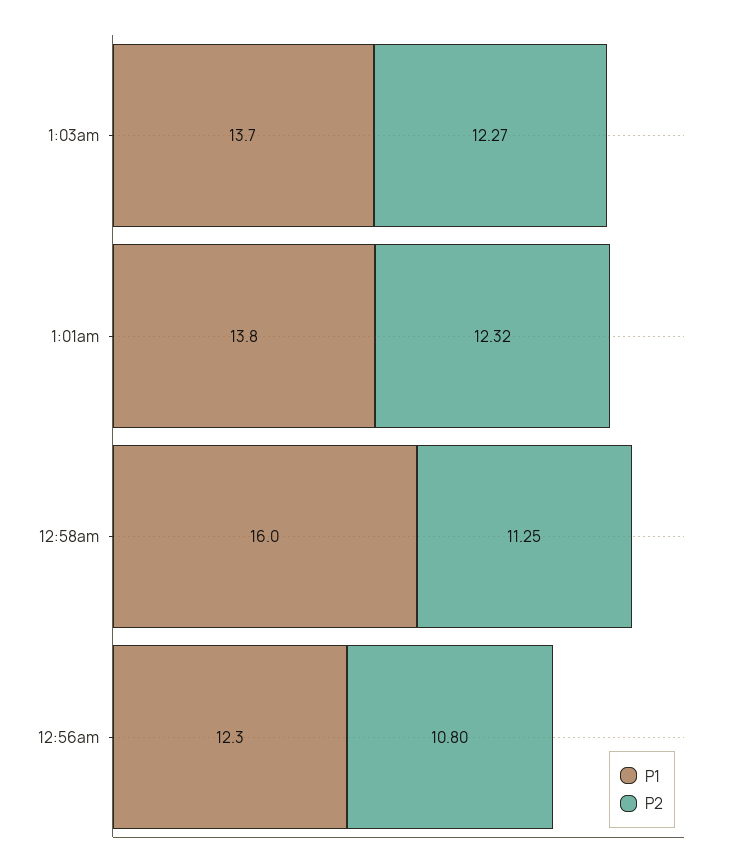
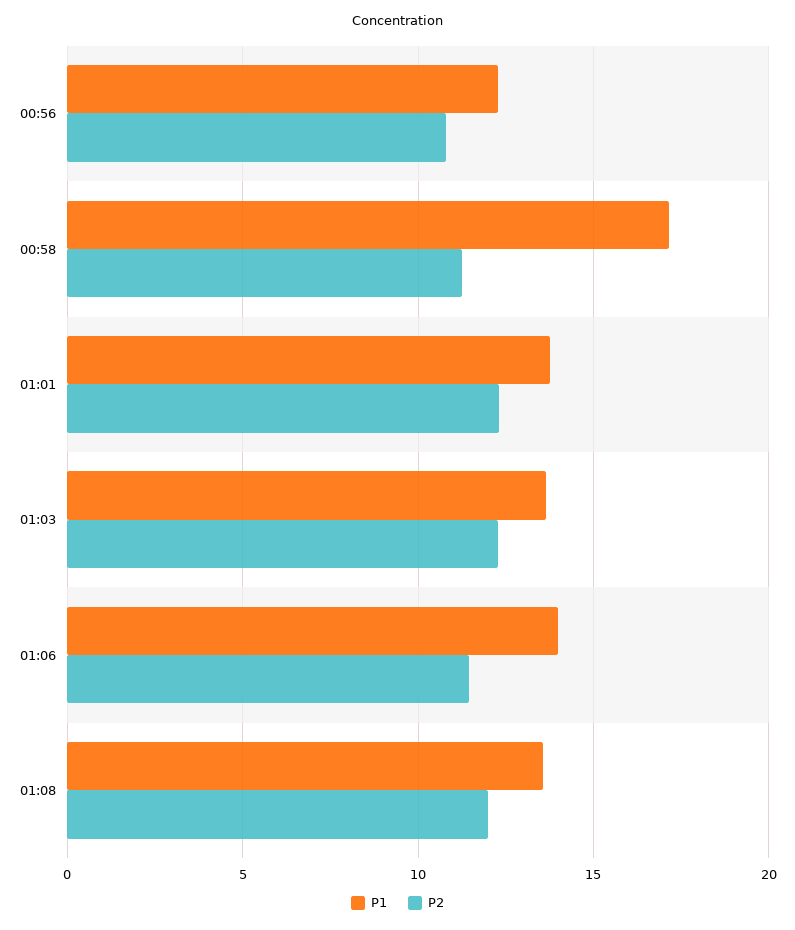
P1, 12:58am: 16 -> 17
P1, 01:06: none -> 14
P2, 01:06: none -> 11.5
P1, 01:08: none -> 13.5
P2, 01:08: none -> 12

